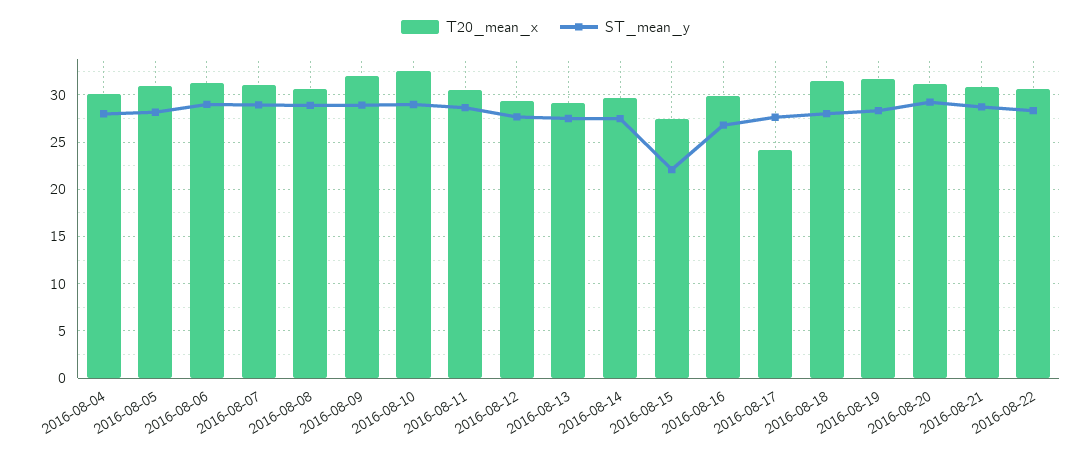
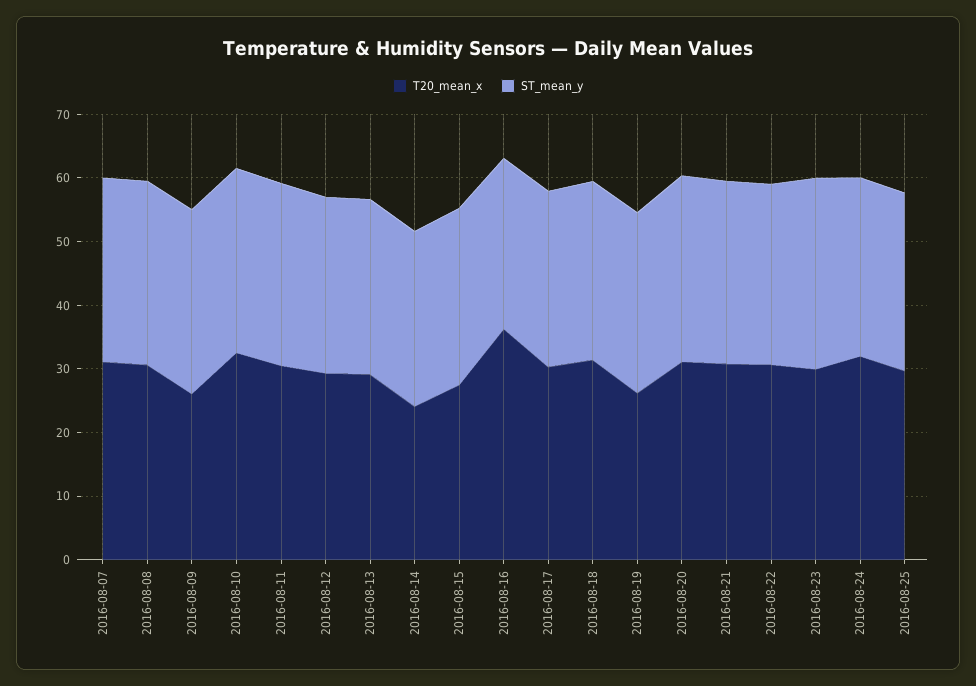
T20_mean_x, 2016-08-04: 30 -> none
ST_mean_y, 2016-08-04: 28 -> none
T20_mean_x, 2016-08-05: 31 -> none
ST_mean_y, 2016-08-05: 28 -> none
T20_mean_x, 2016-08-06: 31 -> none
ST_mean_y, 2016-08-06: 29 -> none
T20_mean_x, 2016-08-09: 32 -> 26
T20_mean_x, 2016-08-14: 30 -> 24
ST_mean_y, 2016-08-15: 22 -> 28
T20_mean_x, 2016-08-16: 30 -> 36
T20_mean_x, 2016-08-17: 24 -> 30
T20_mean_x, 2016-08-19: 32 -> 26
T20_mean_x, 2016-08-23: none -> 30
ST_mean_y, 2016-08-23: none -> 30
T20_mean_x, 2016-08-24: none -> 32
ST_mean_y, 2016-08-24: none -> 28
T20_mean_x, 2016-08-25: none -> 30
ST_mean_y, 2016-08-25: none -> 28

